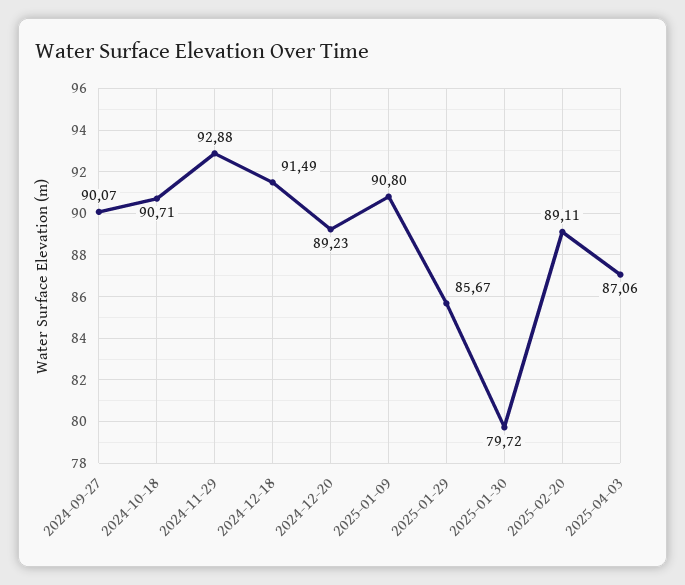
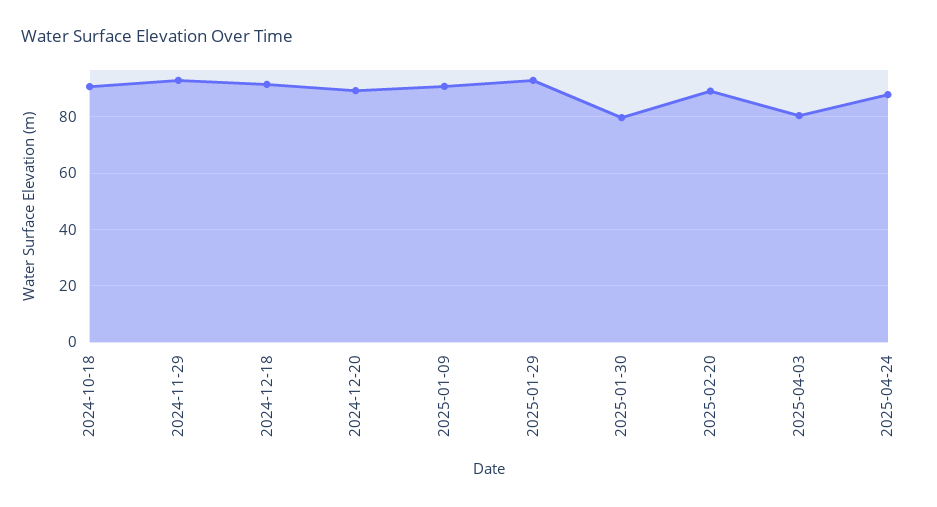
2024-09-27: 90.07 -> none
2025-01-29: 85.67 -> 92.5
2025-04-03: 87.06 -> 80
2025-04-24: none -> 87.5

